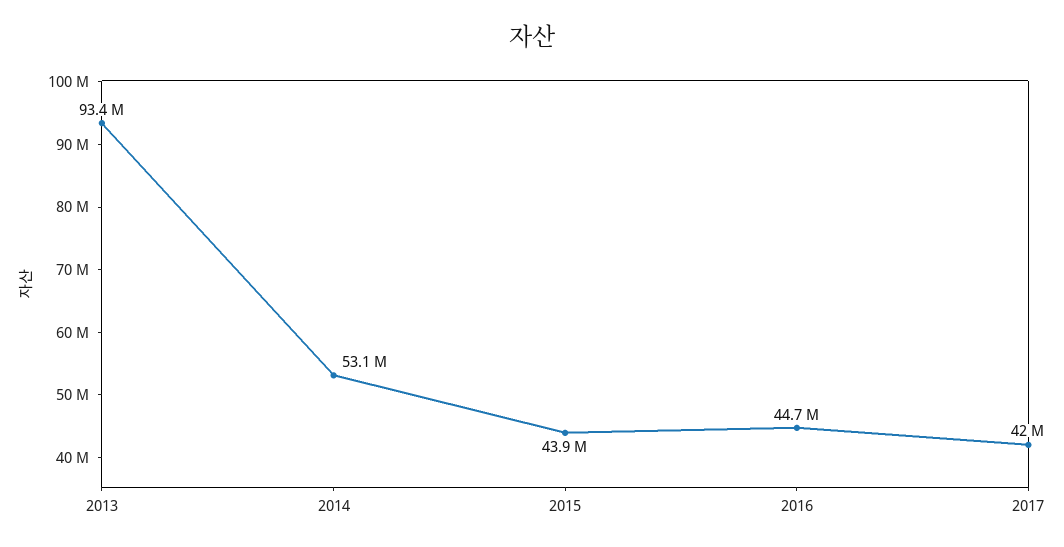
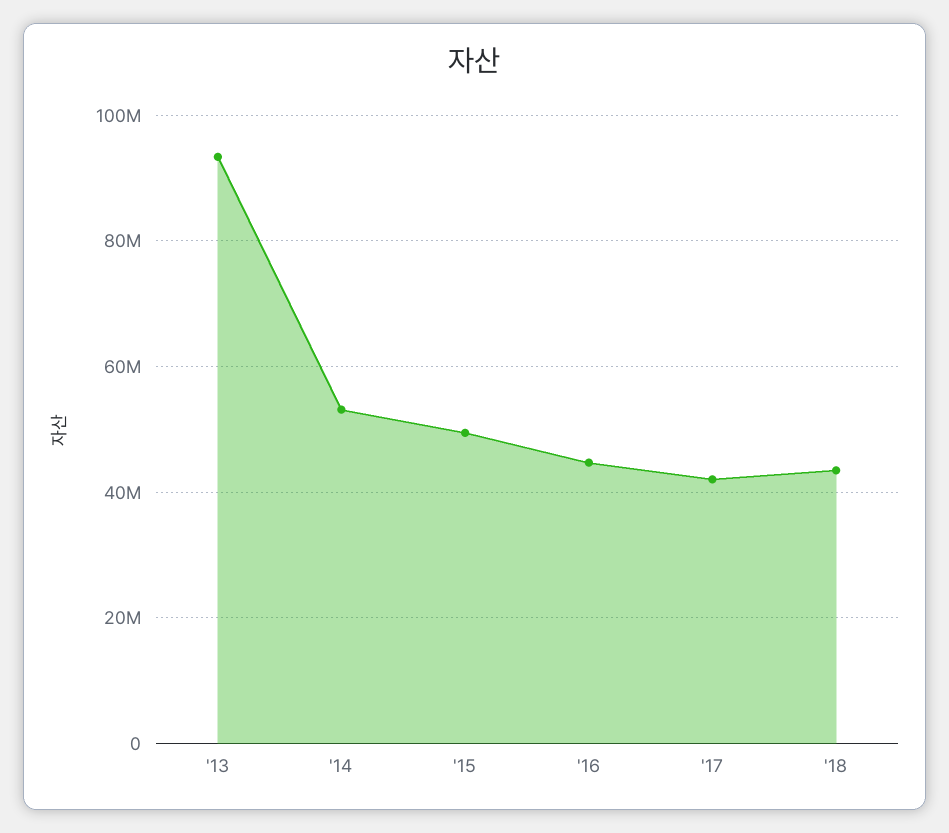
2015: 43900000 -> 50000000
'18: none -> 44000000

